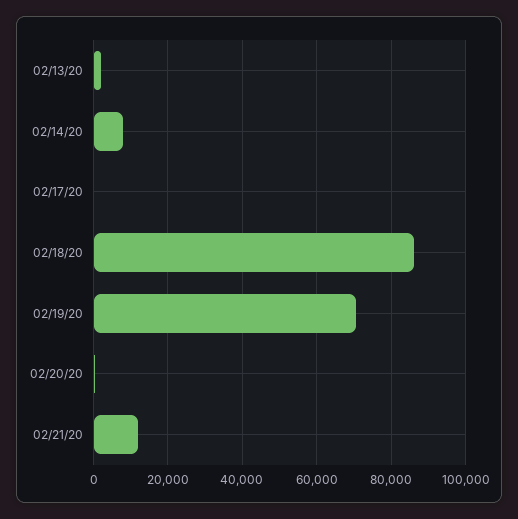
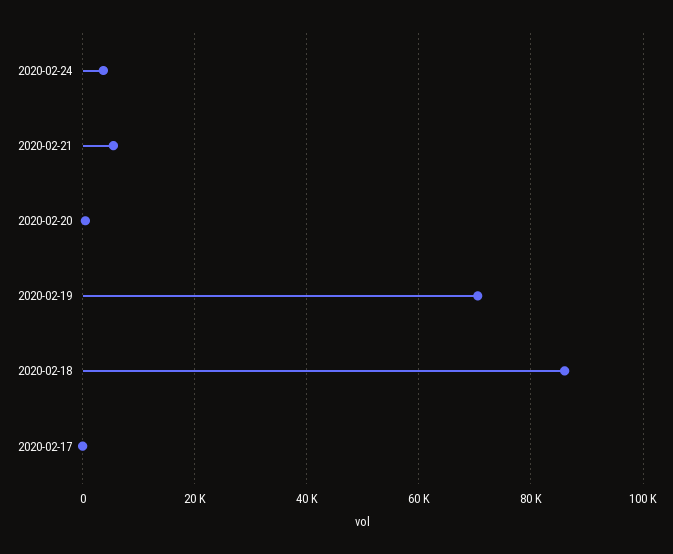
02/13/20: 2000 -> none
02/14/20: 8000 -> none
02/21/20: 12000 -> 6000
2020-02-24: none -> 4000

